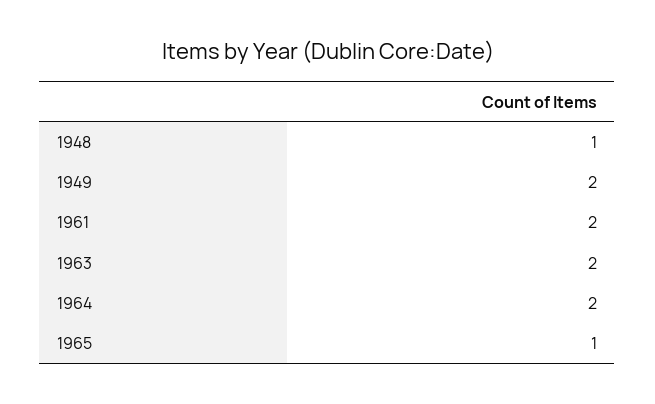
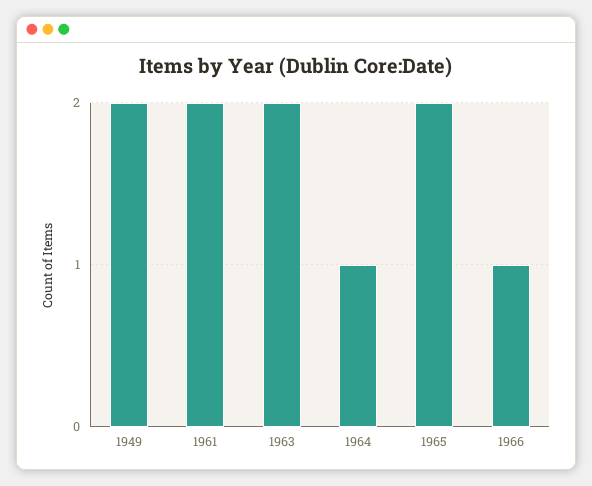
1948: 1 -> none
1964: 2 -> 1
1965: 1 -> 2
1966: none -> 1

